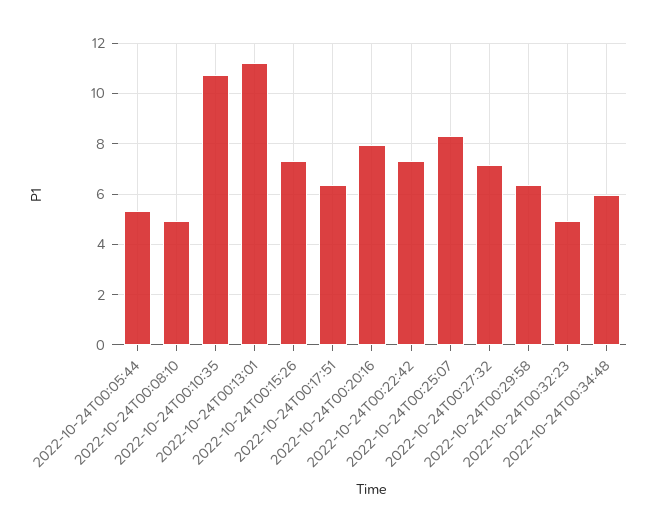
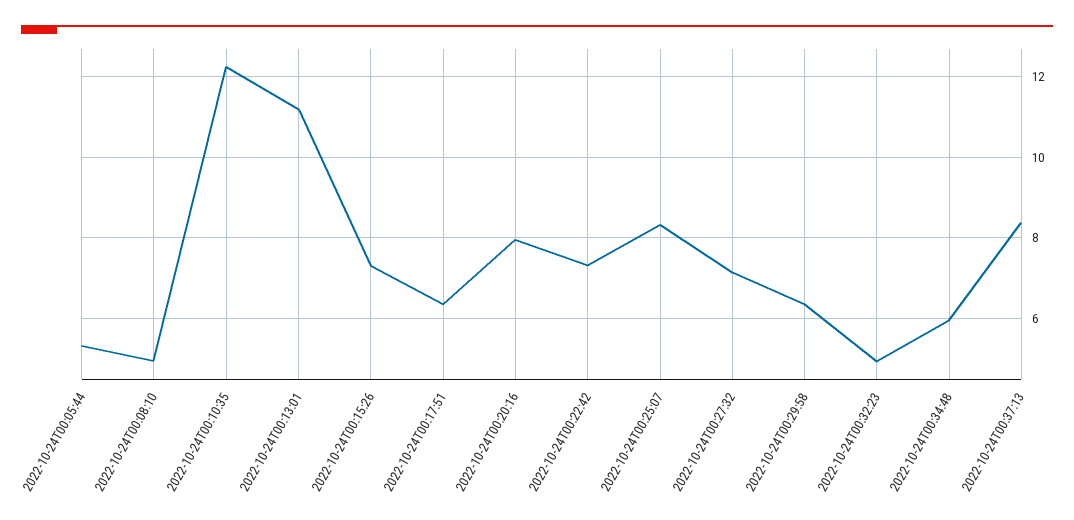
2022-10-24T00:10:35: 10.75 -> 12.2
2022-10-24T00:37:13: none -> 8.4

